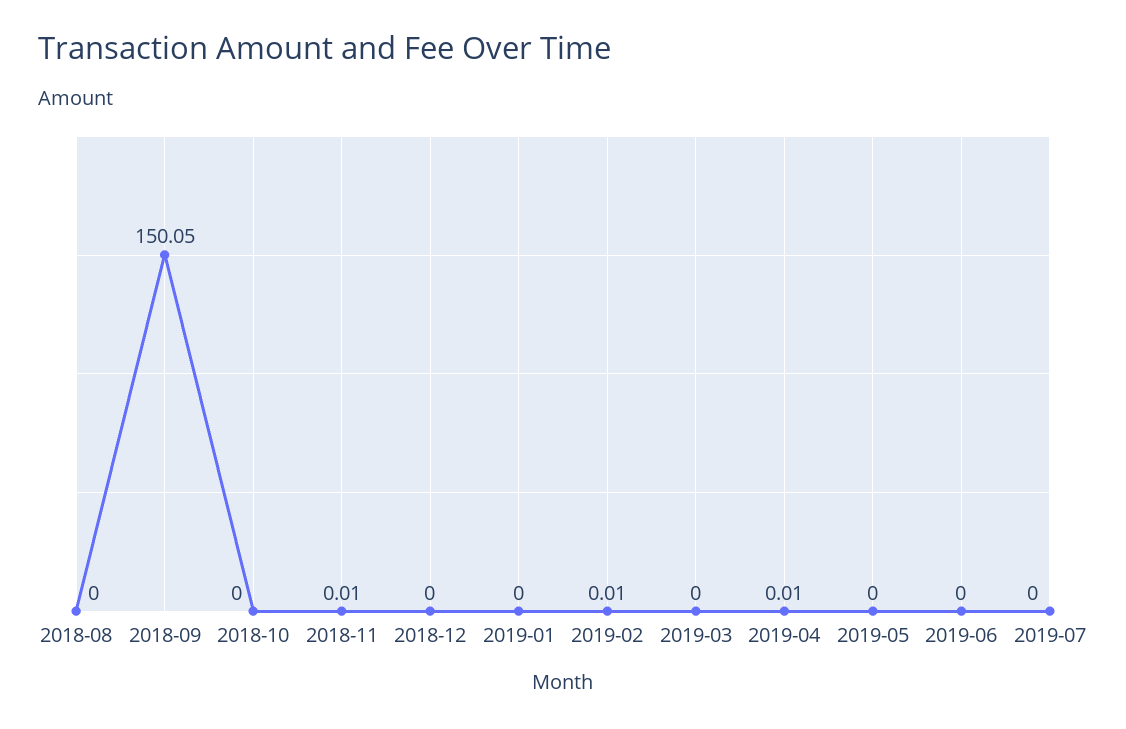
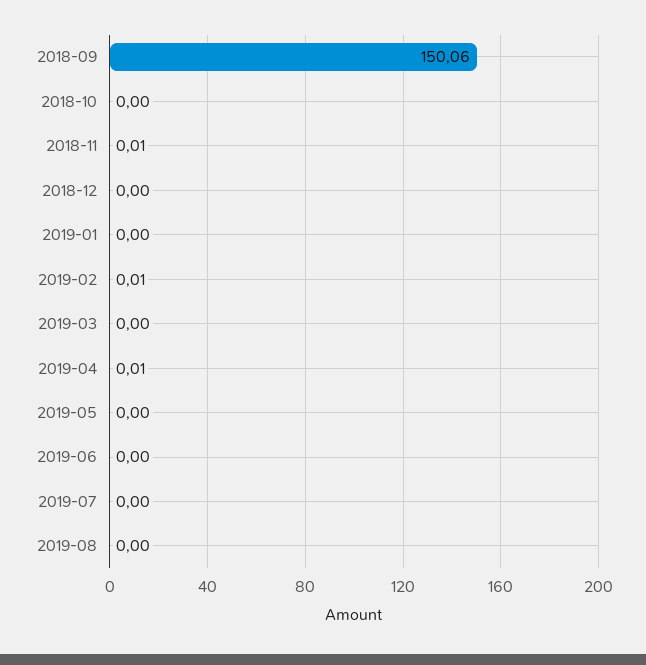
2018-08: 0 -> none
2018-09: 150.05 -> 150.06
2019-08: none -> 0

